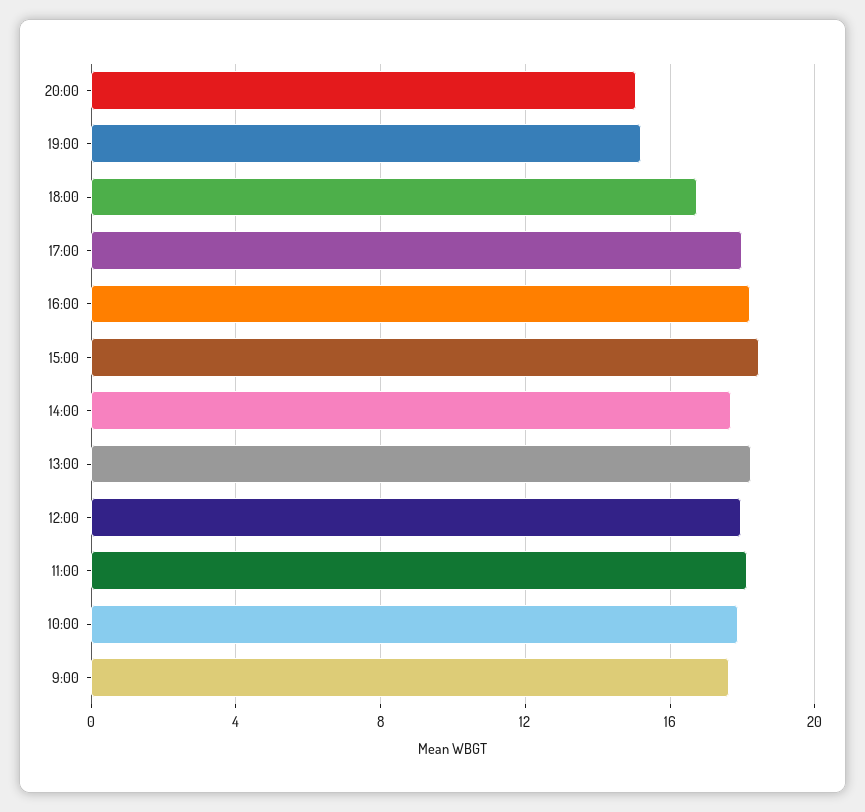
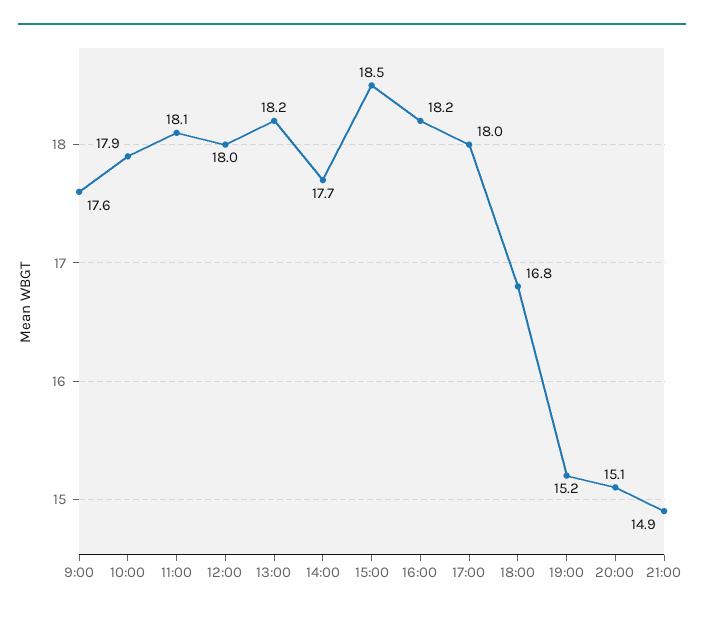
21:00: none -> 14.9

